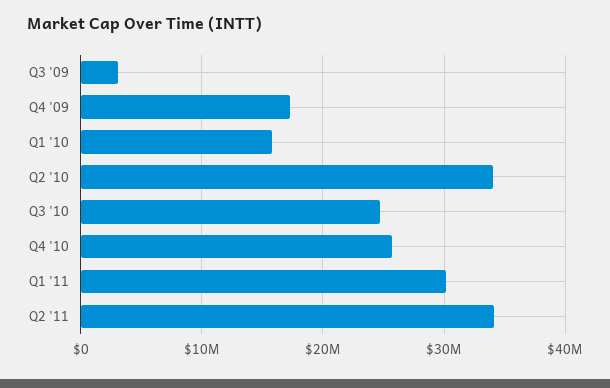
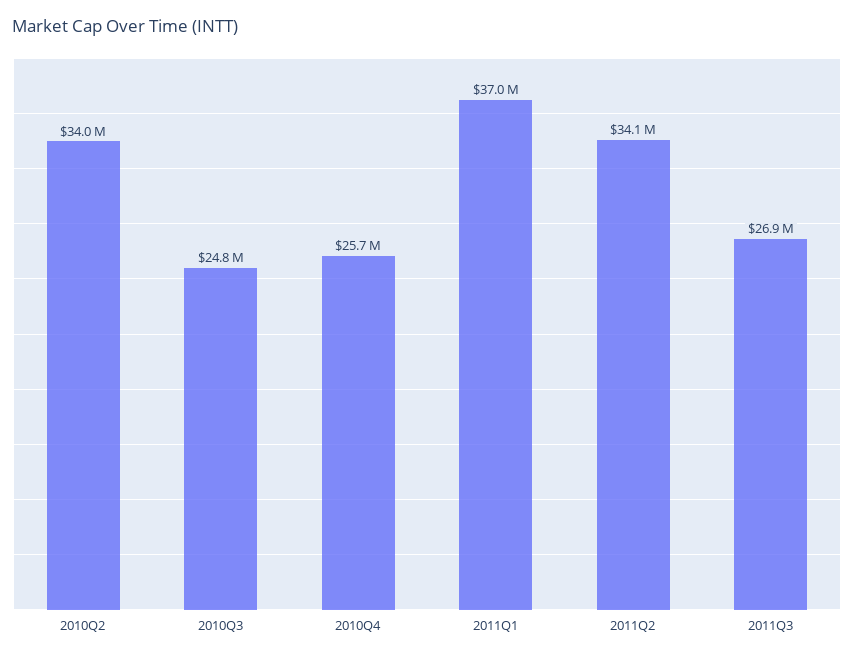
Q3 '09: 3000000 -> none
Q4 '09: 17000000 -> none
Q1 '10: 16000000 -> none
Q1 '11: 30000000 -> 37000000
2011Q3: none -> 26900000

